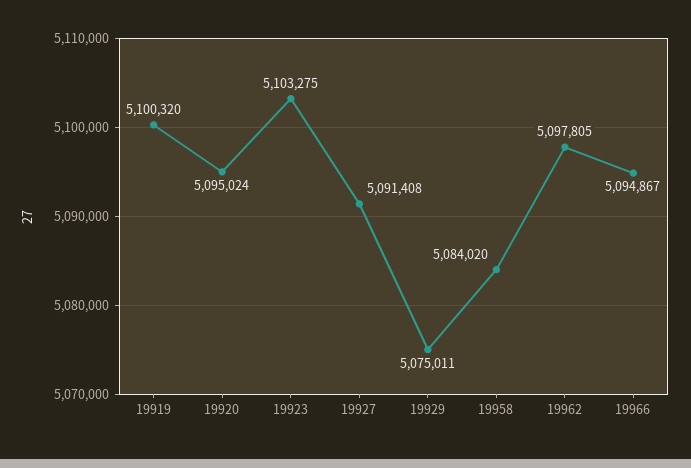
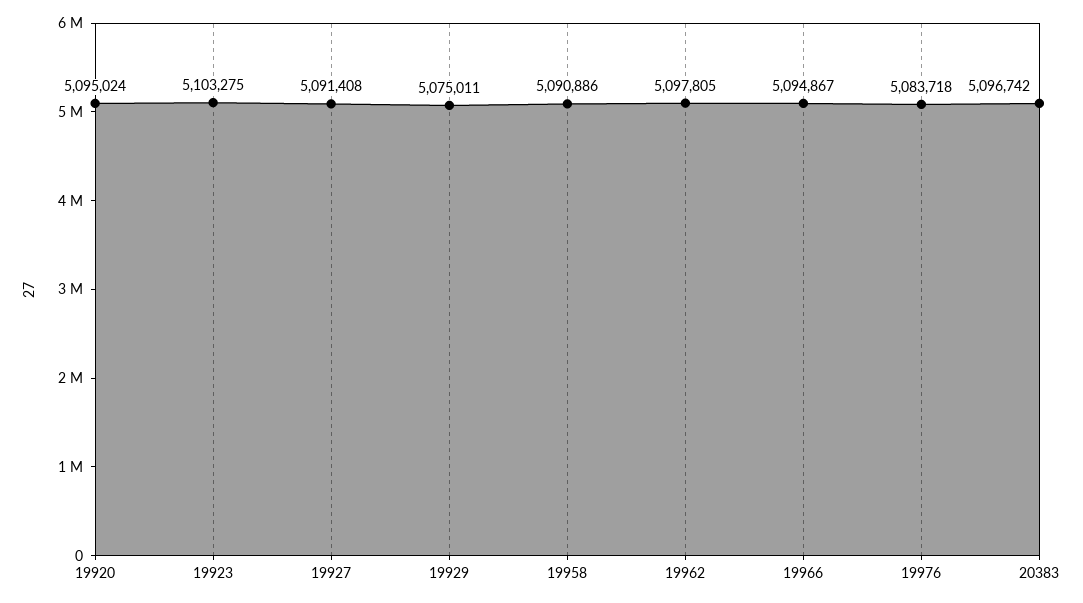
19919: 5100320 -> none
19958: 5084020 -> 5090886
19976: none -> 5083718
20383: none -> 5096742

